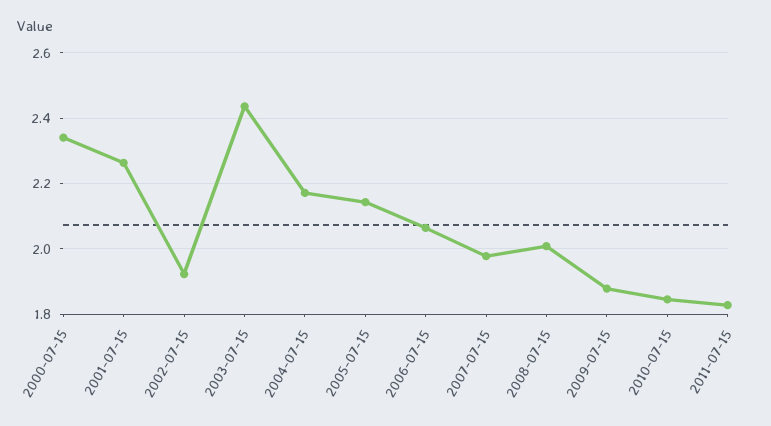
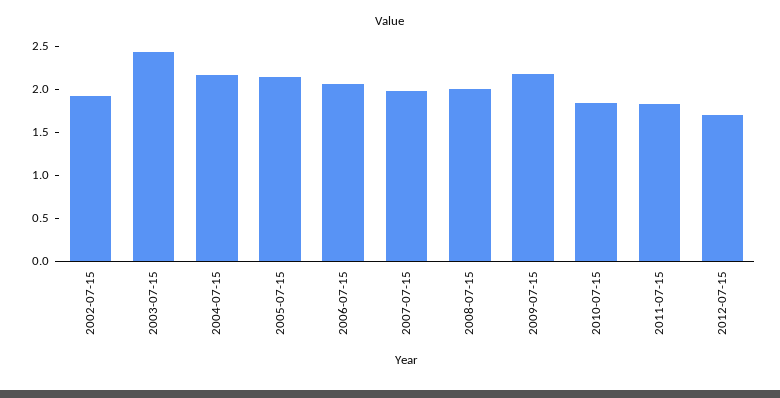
2000-07-15: 2.34 -> none
2001-07-15: 2.26 -> none
2009-07-15: 1.88 -> 2.2
2012-07-15: none -> 1.7

